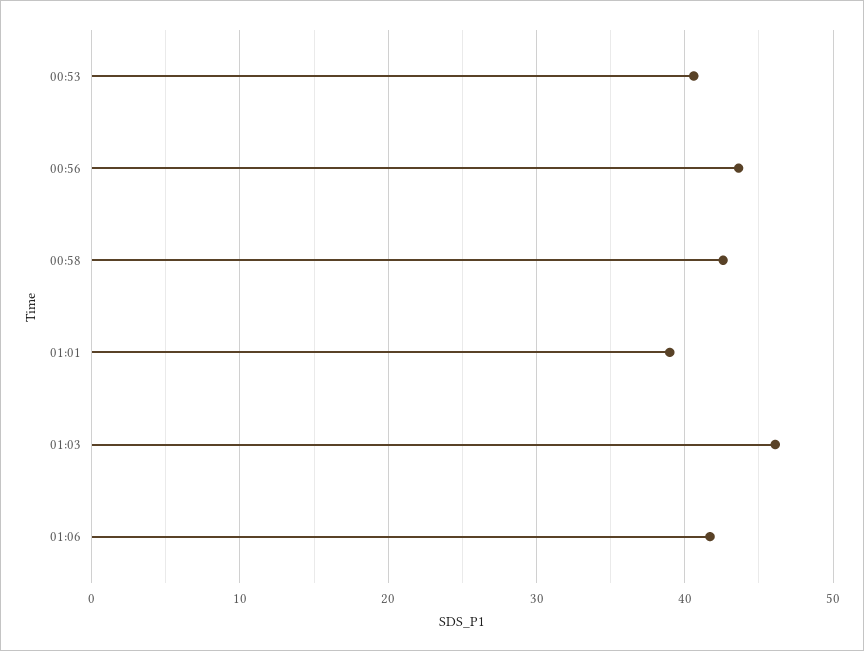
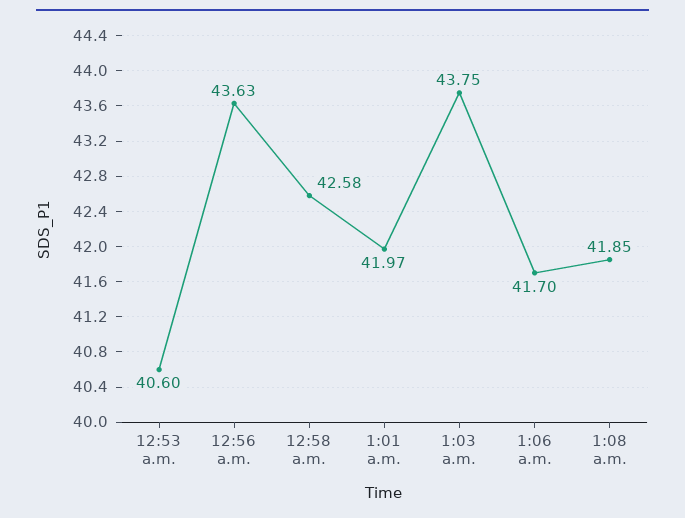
01:01: 39 -> 41.97
01:03: 46 -> 43.75
1:08 a.m.: none -> 41.85

